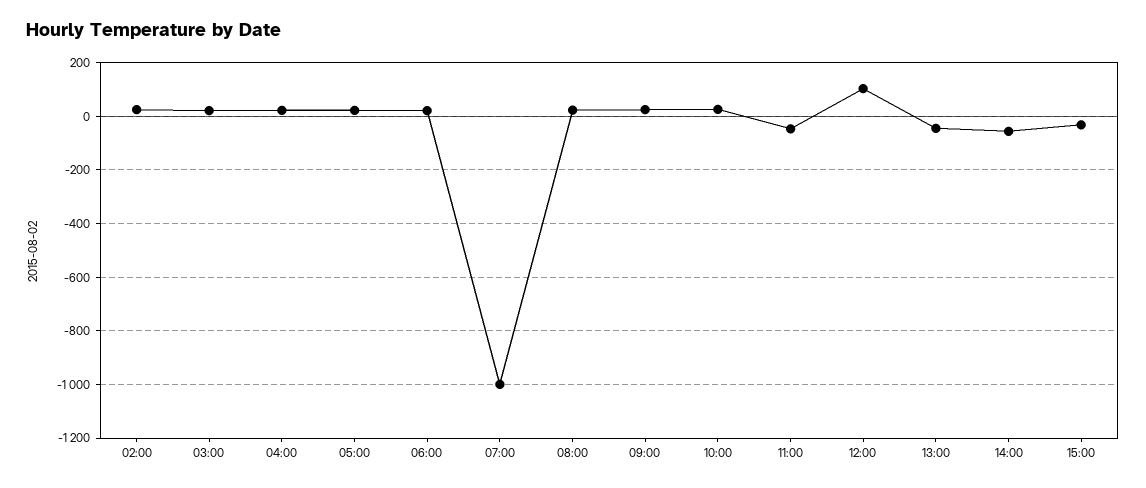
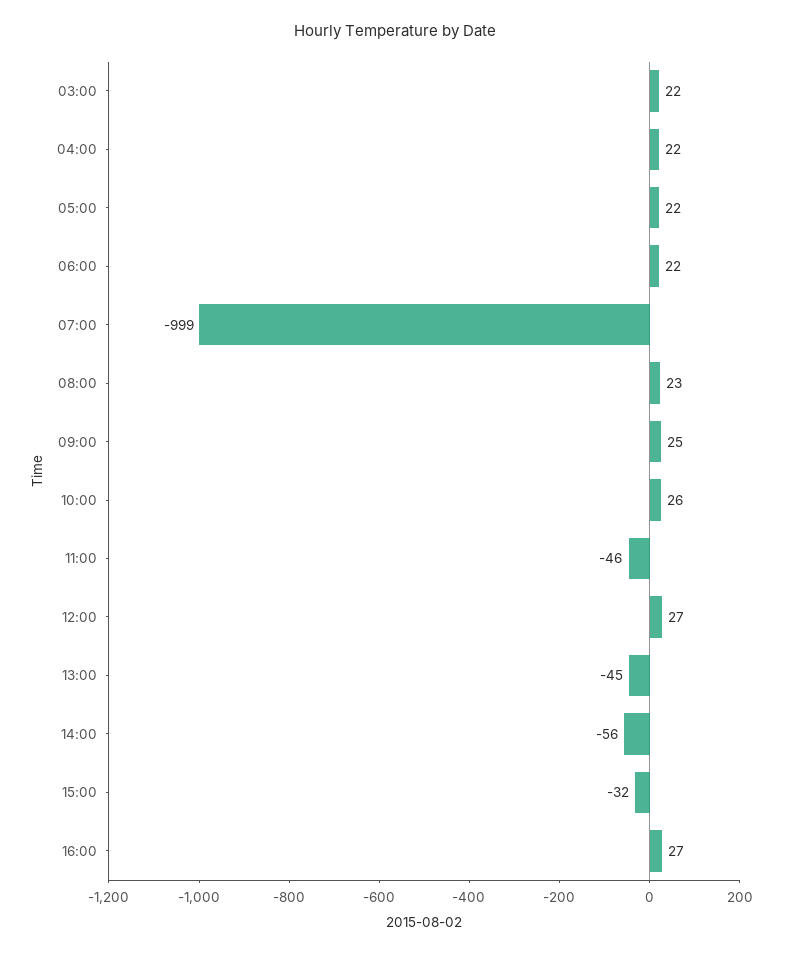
02:00: 25 -> none
12:00: 100 -> 27
16:00: none -> 27

